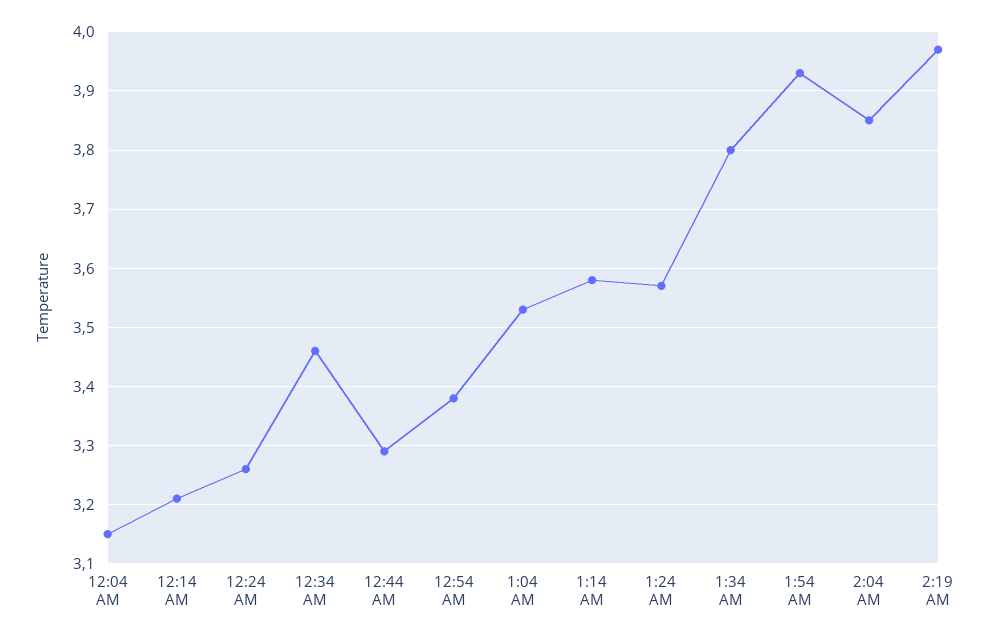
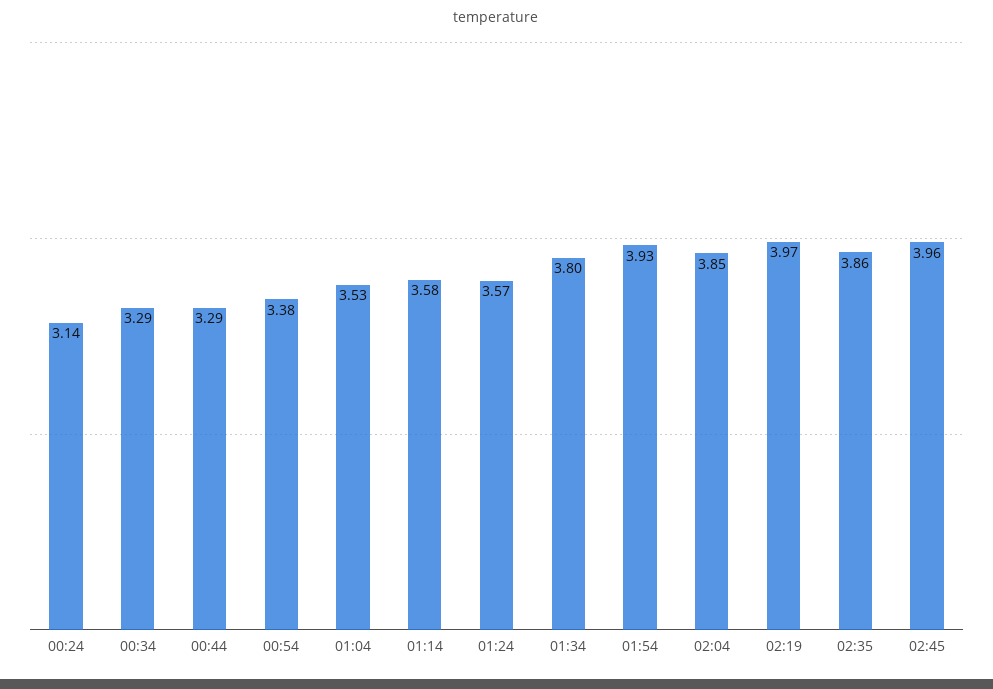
12:04 AM: 3.15 -> none
12:14 AM: 3.2 -> none
12:24 AM: 3.25 -> 3.14
12:34 AM: 3.45 -> 3.29
02:35: none -> 3.86
02:45: none -> 3.96

